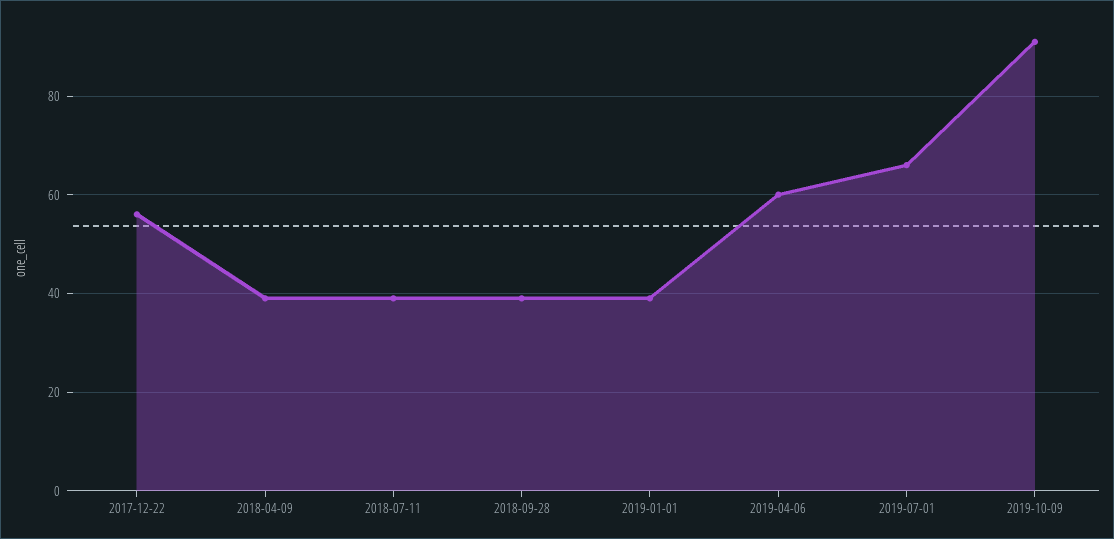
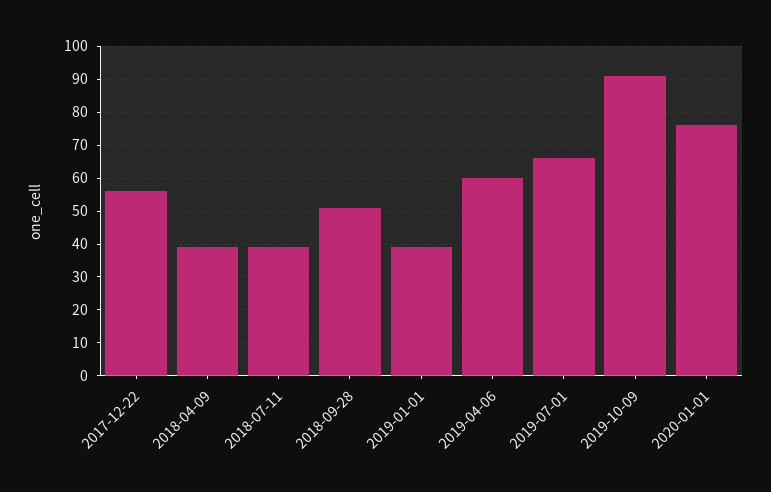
2018-09-28: 40 -> 50
2020-01-01: none -> 75

